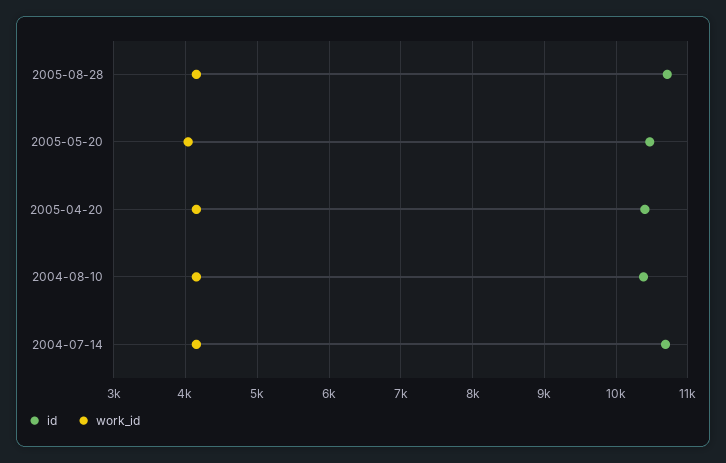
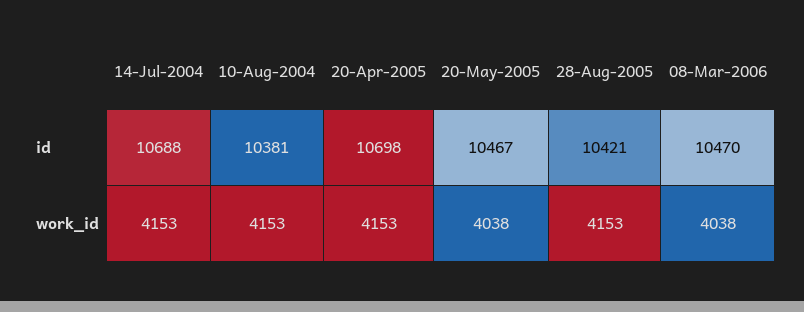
id, 2005-08-28: 10700 -> 10421
id, 2005-04-20: 10400 -> 10698
id, 08-Mar-2006: none -> 10470
work_id, 08-Mar-2006: none -> 4038

